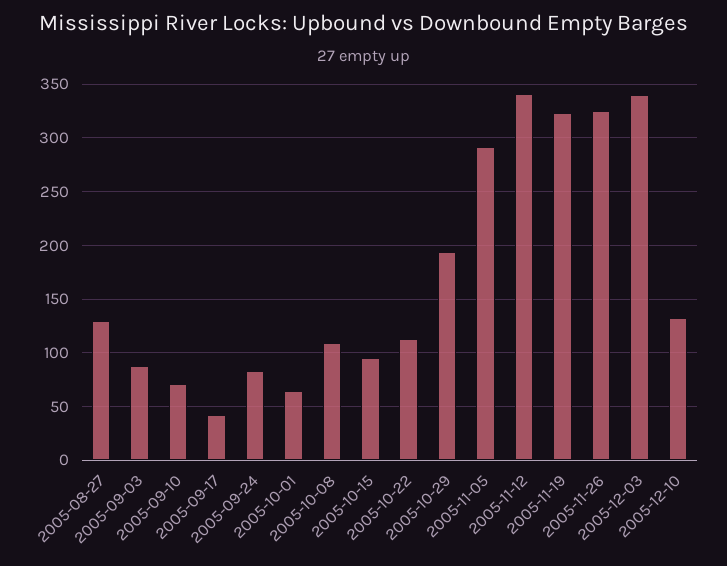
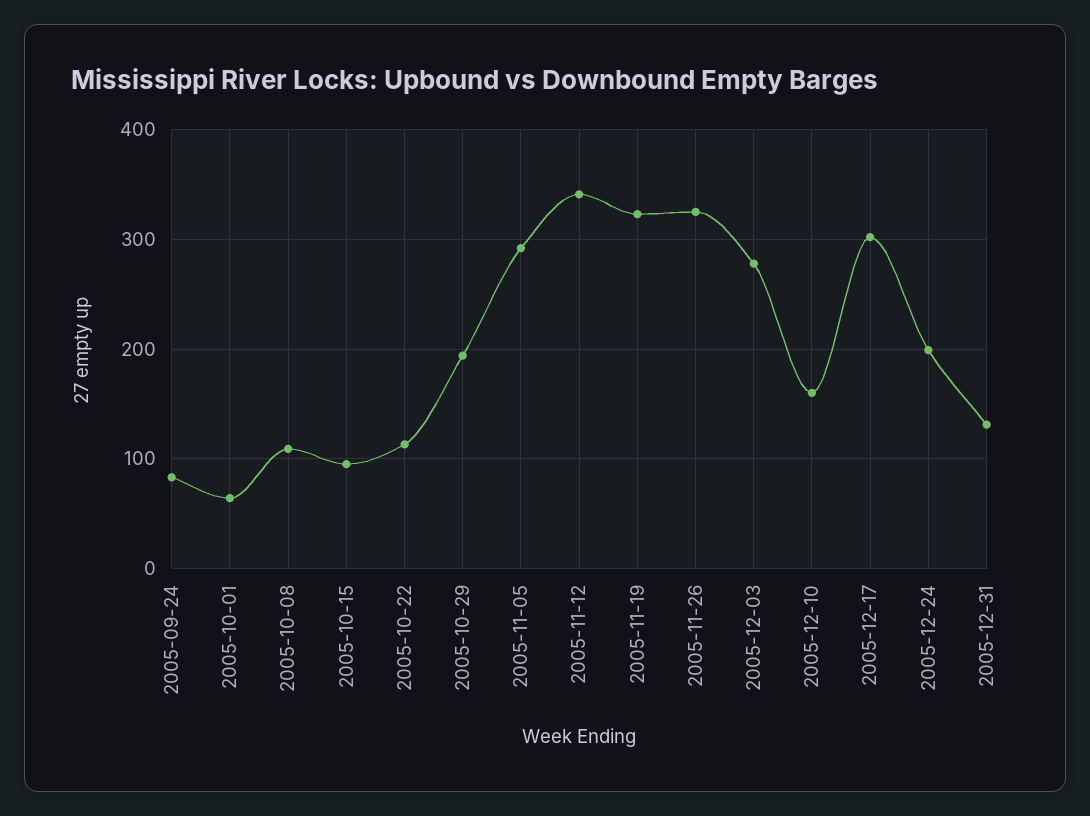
2005-08-27: 130 -> none
2005-09-03: 90 -> none
2005-09-10: 70 -> none
2005-09-17: 40 -> none
2005-12-03: 340 -> 280
2005-12-10: 130 -> 160
2005-12-17: none -> 300
2005-12-24: none -> 200
2005-12-31: none -> 130

